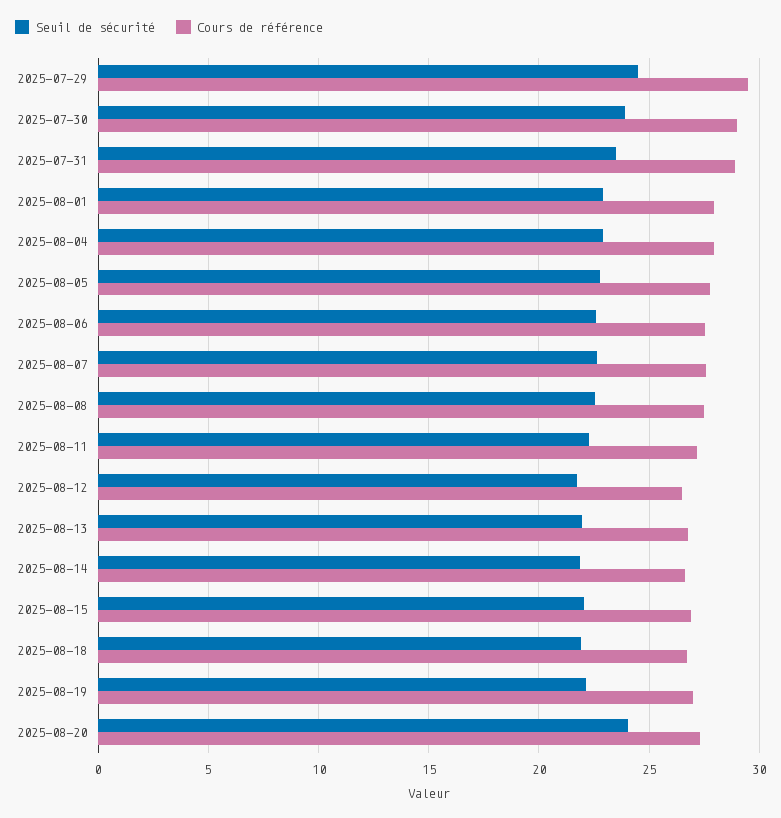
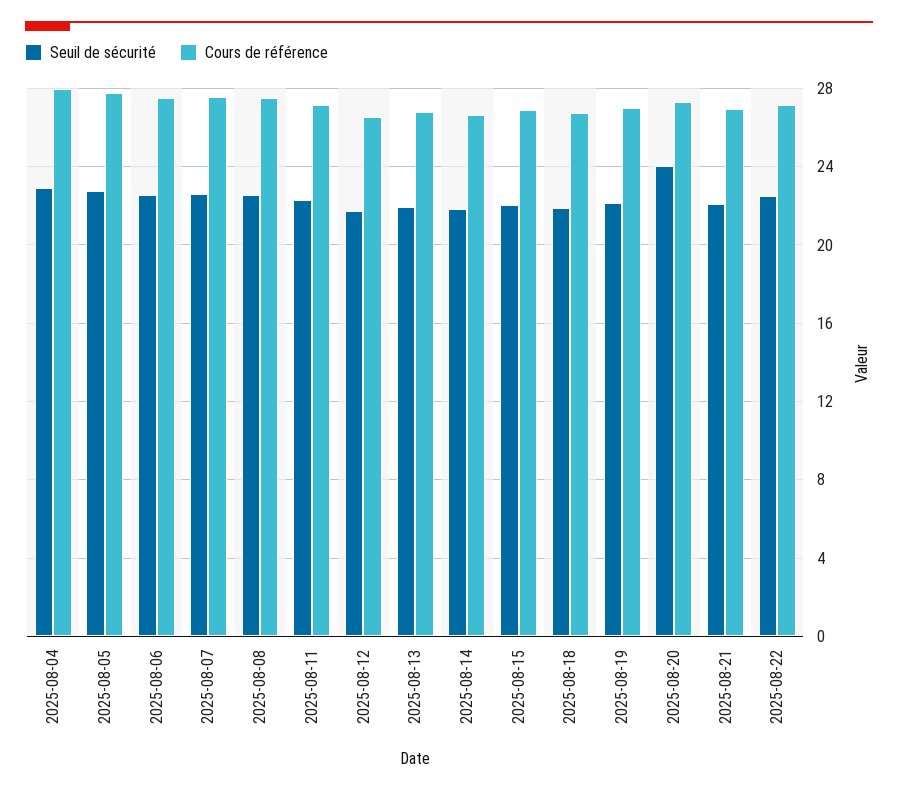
Seuil de sécurité, 2025-07-29: 24.5 -> none
Cours de référence, 2025-07-29: 29.5 -> none
Seuil de sécurité, 2025-07-30: 24 -> none
Cours de référence, 2025-07-30: 29 -> none
Seuil de sécurité, 2025-07-31: 23.5 -> none
Cours de référence, 2025-07-31: 29 -> none
Seuil de sécurité, 2025-08-01: 23 -> none
Cours de référence, 2025-08-01: 28 -> none
Seuil de sécurité, 2025-08-21: none -> 22
Cours de référence, 2025-08-21: none -> 27
Seuil de sécurité, 2025-08-22: none -> 22.5
Cours de référence, 2025-08-22: none -> 27

